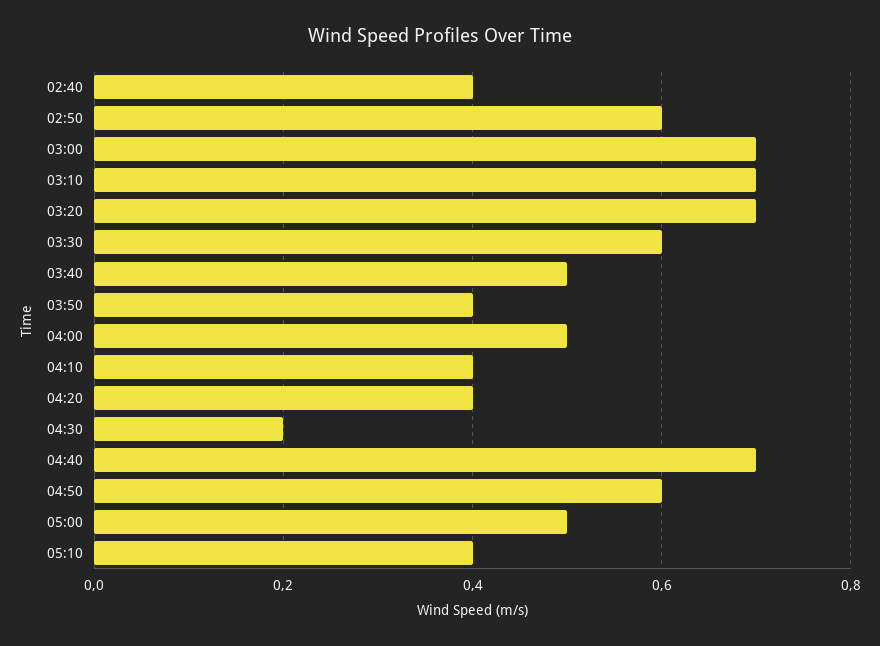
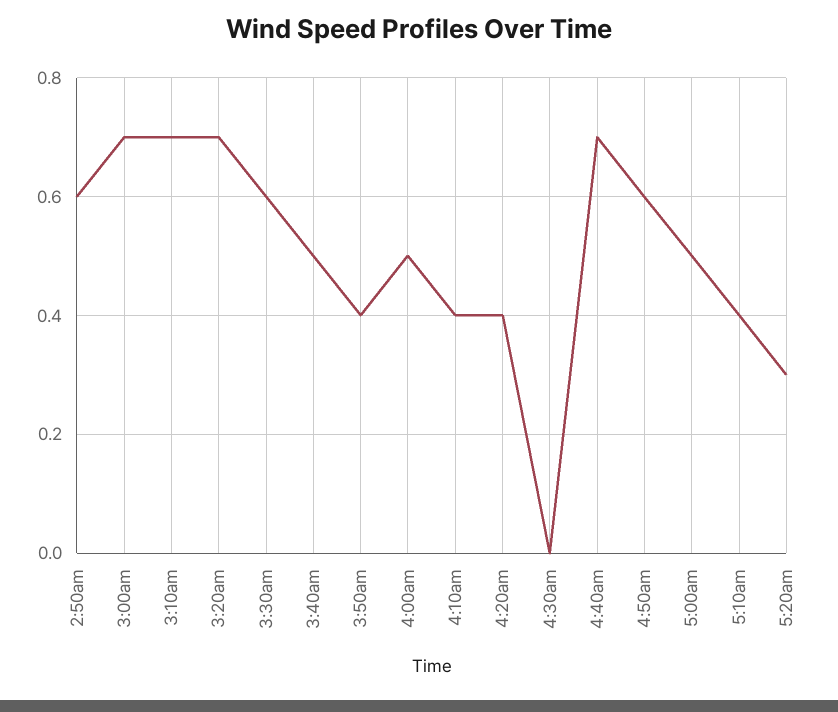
02:40: 0.4 -> none
04:30: 0.2 -> 0
5:20am: none -> 0.3

